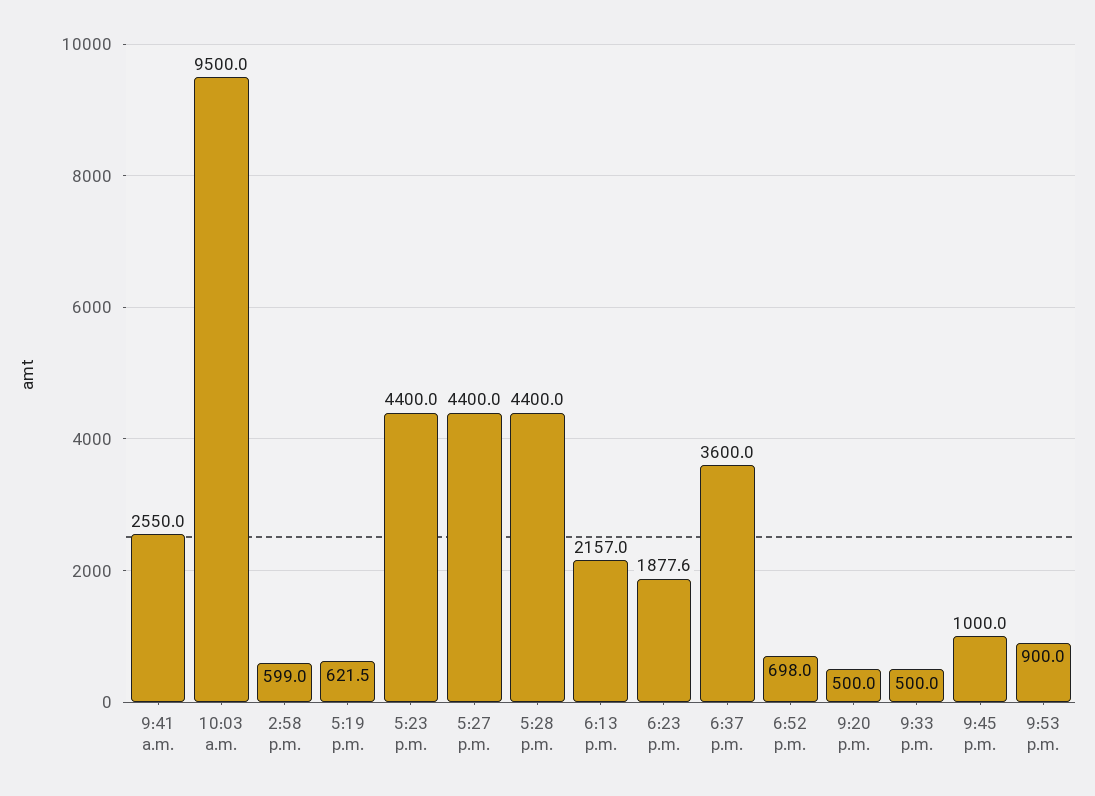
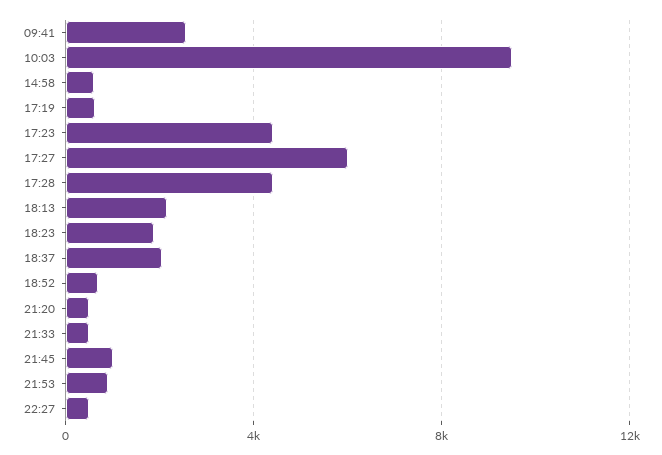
5:27 p.m.: 4400 -> 6000
6:37 p.m.: 3600 -> 2000
22:27: none -> 500

